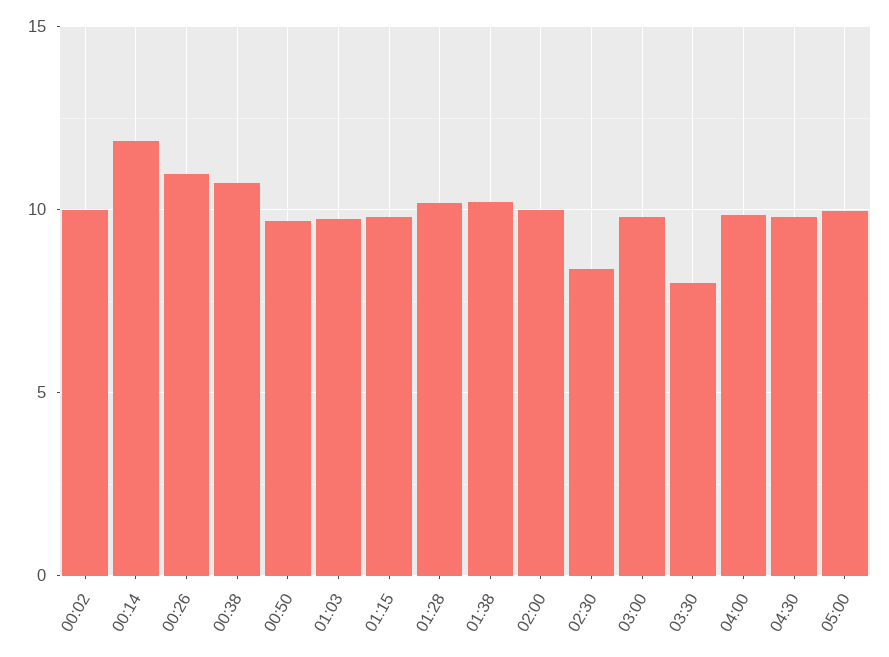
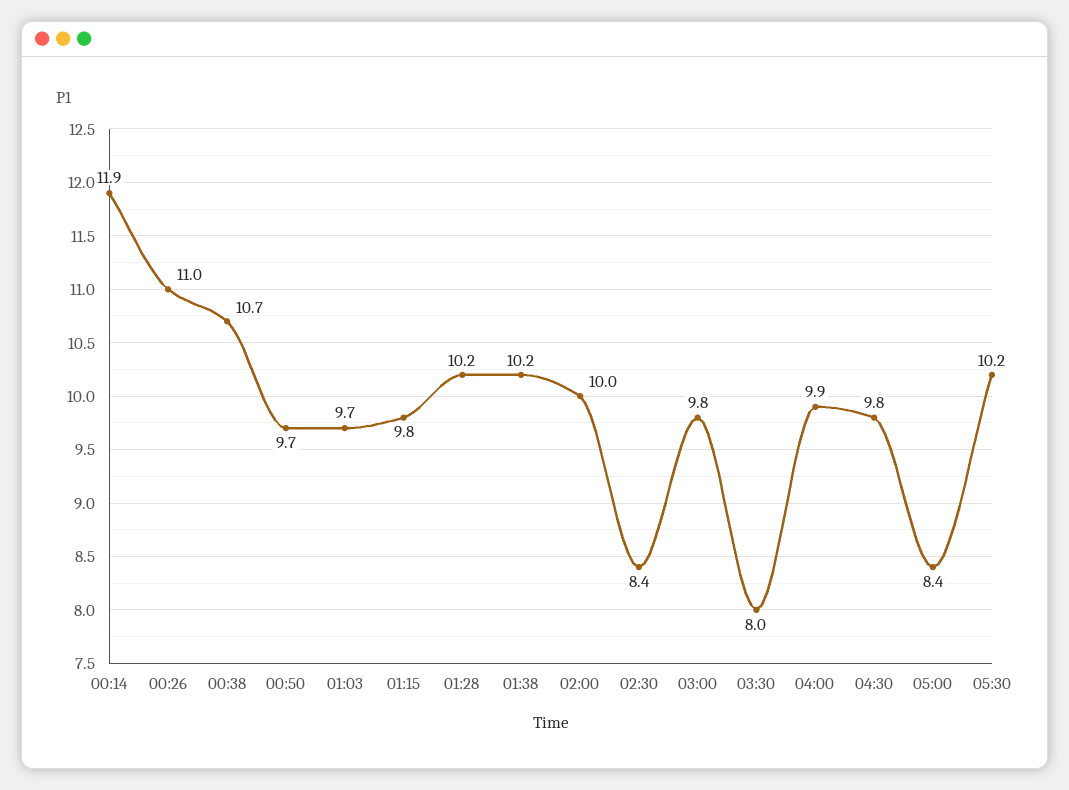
00:02: 10 -> none
05:00: 10 -> 8.4
05:30: none -> 10.2

